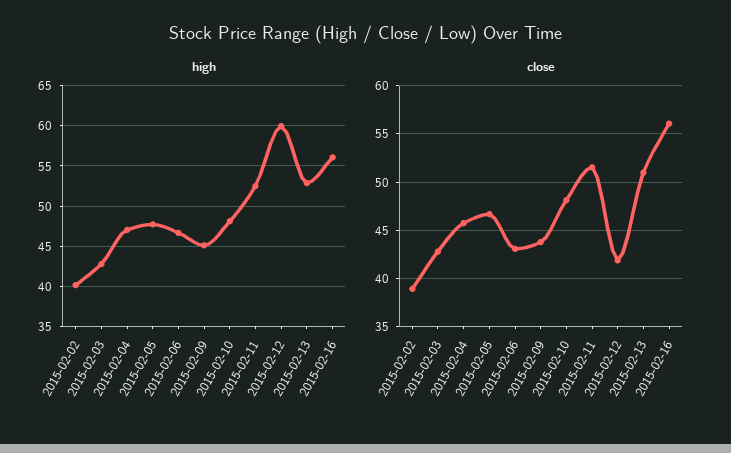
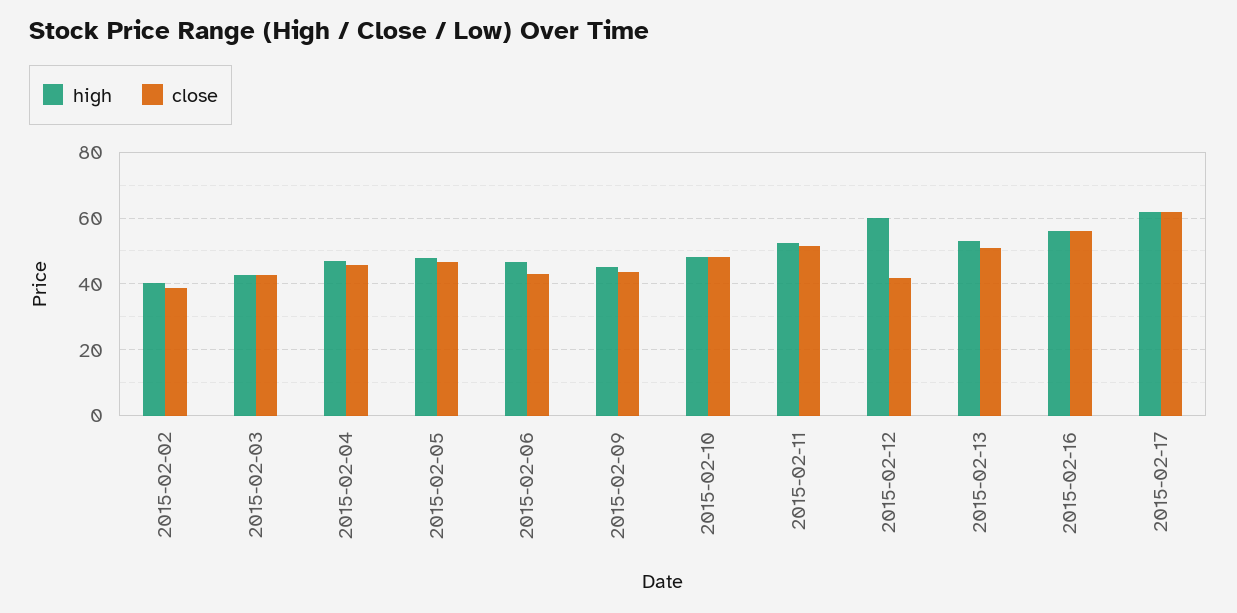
high, 2015-02-17: none -> 62
close, 2015-02-17: none -> 62

